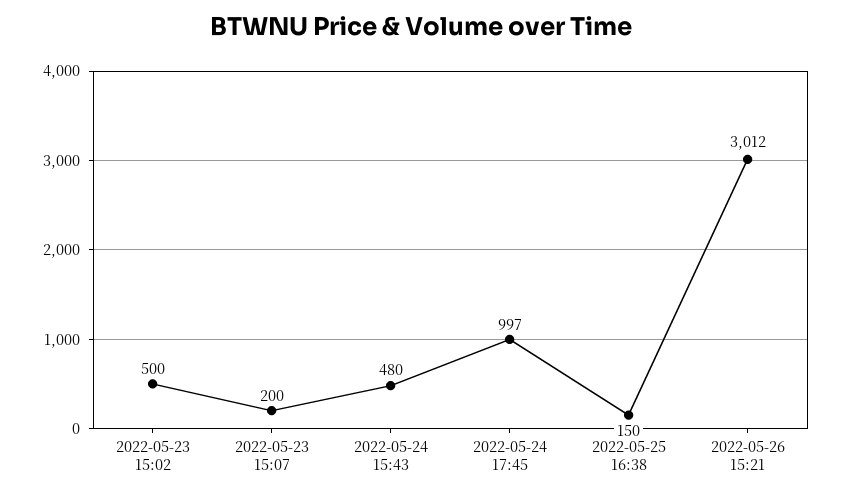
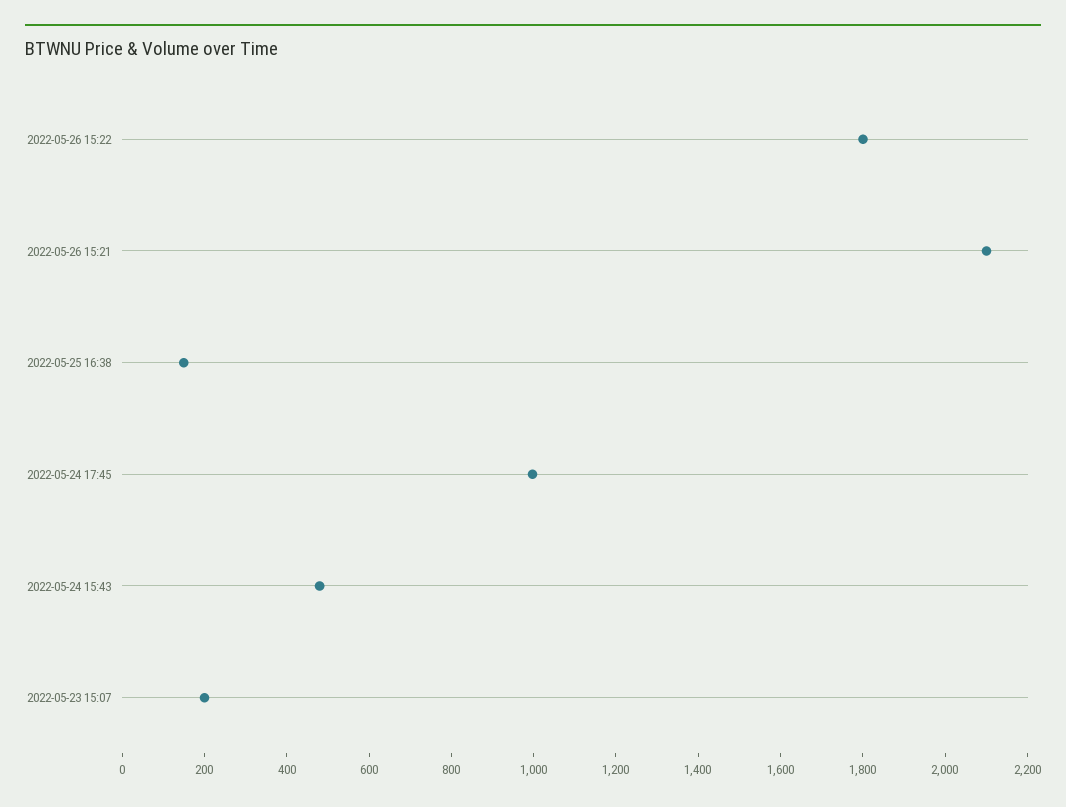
2022-05-23 15:02: 500 -> none
2022-05-26 15:21: 3012 -> 2100
2022-05-26 15:22: none -> 1800

